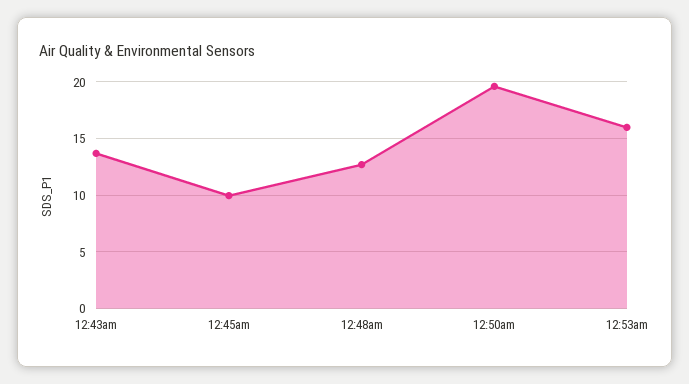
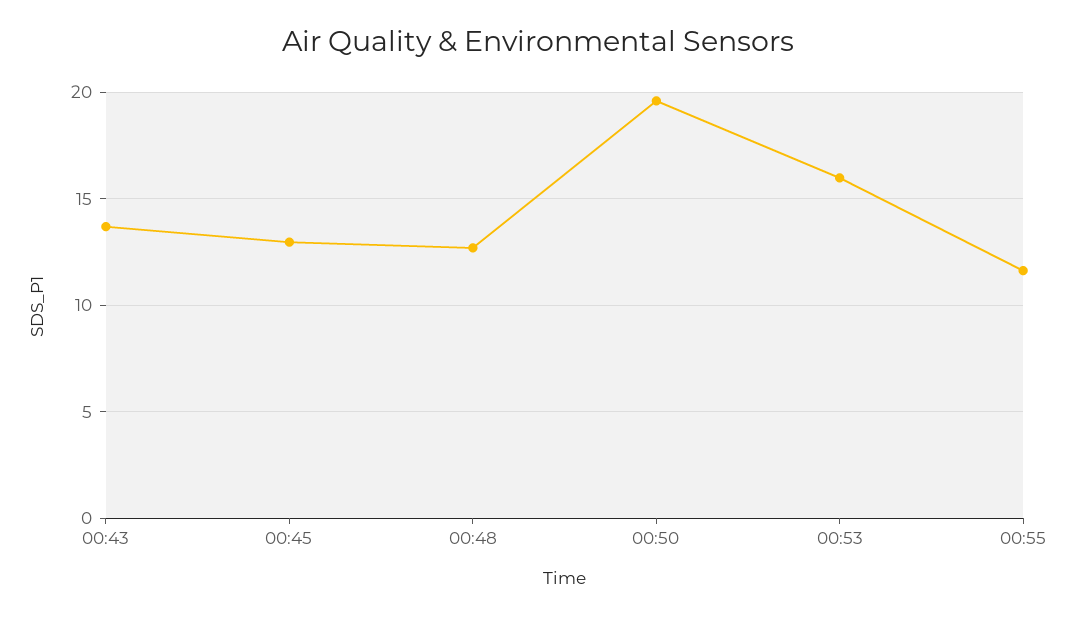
12:45am: 10 -> 13
00:55: none -> 11.5

